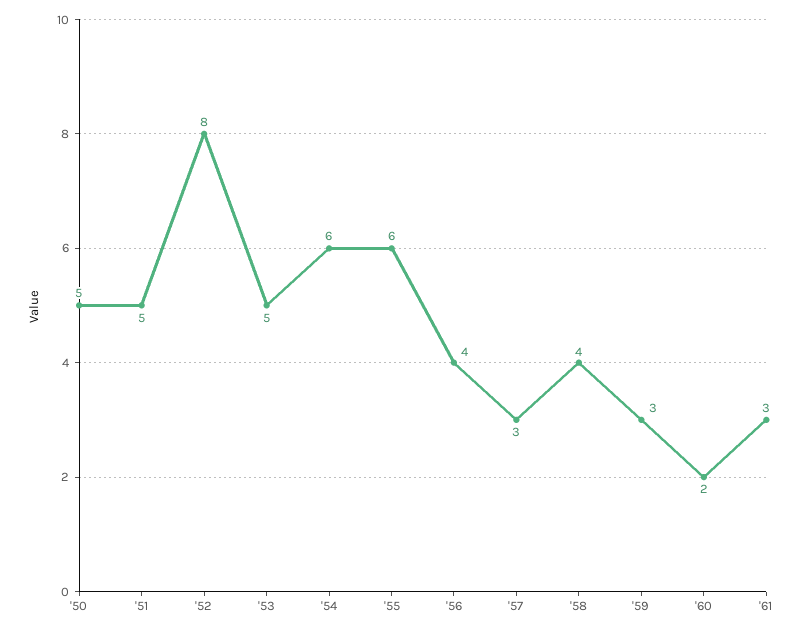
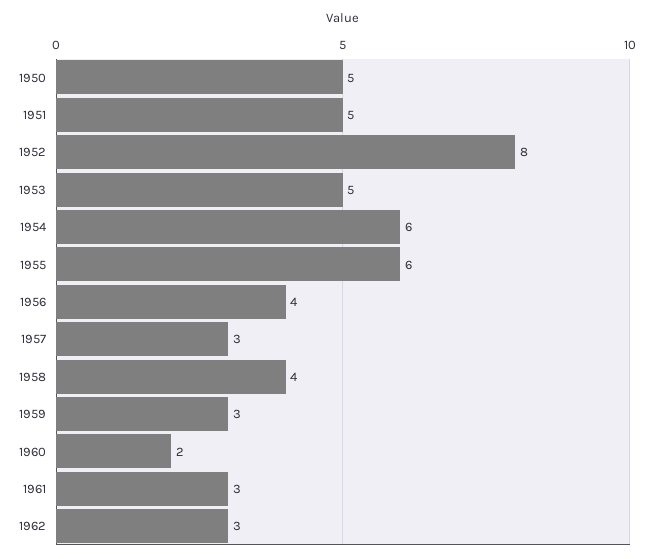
1962: none -> 3

